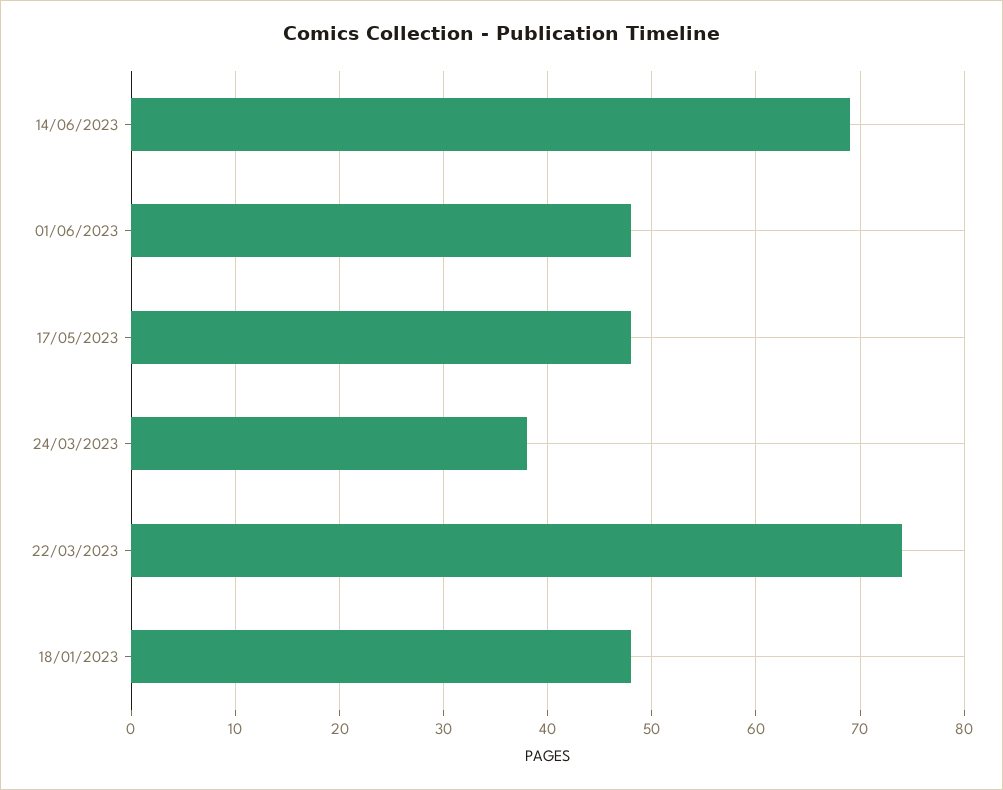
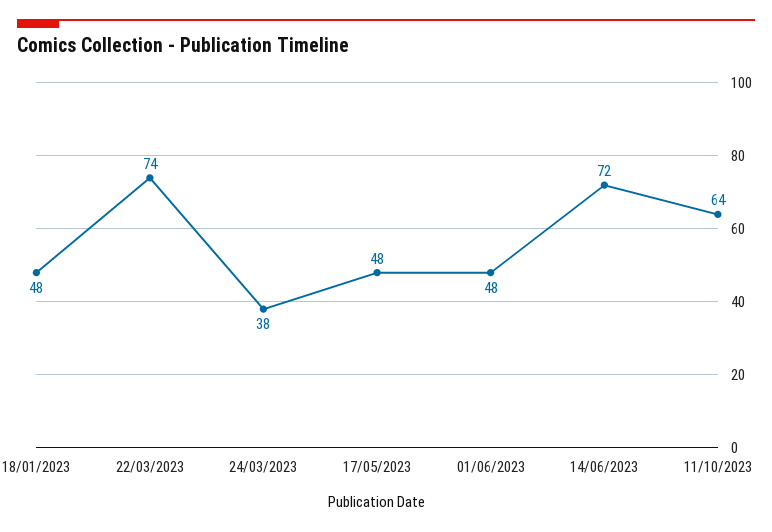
14/06/2023: 69 -> 72
11/10/2023: none -> 64

